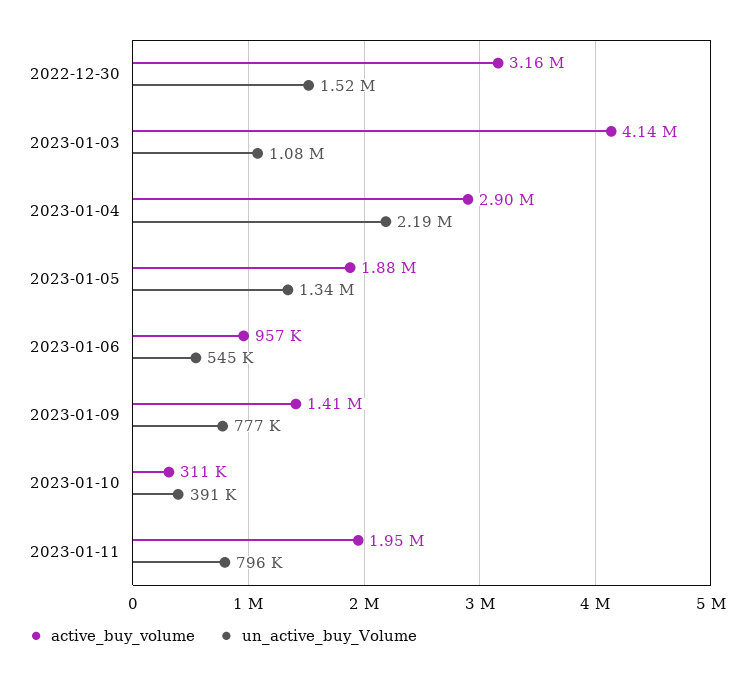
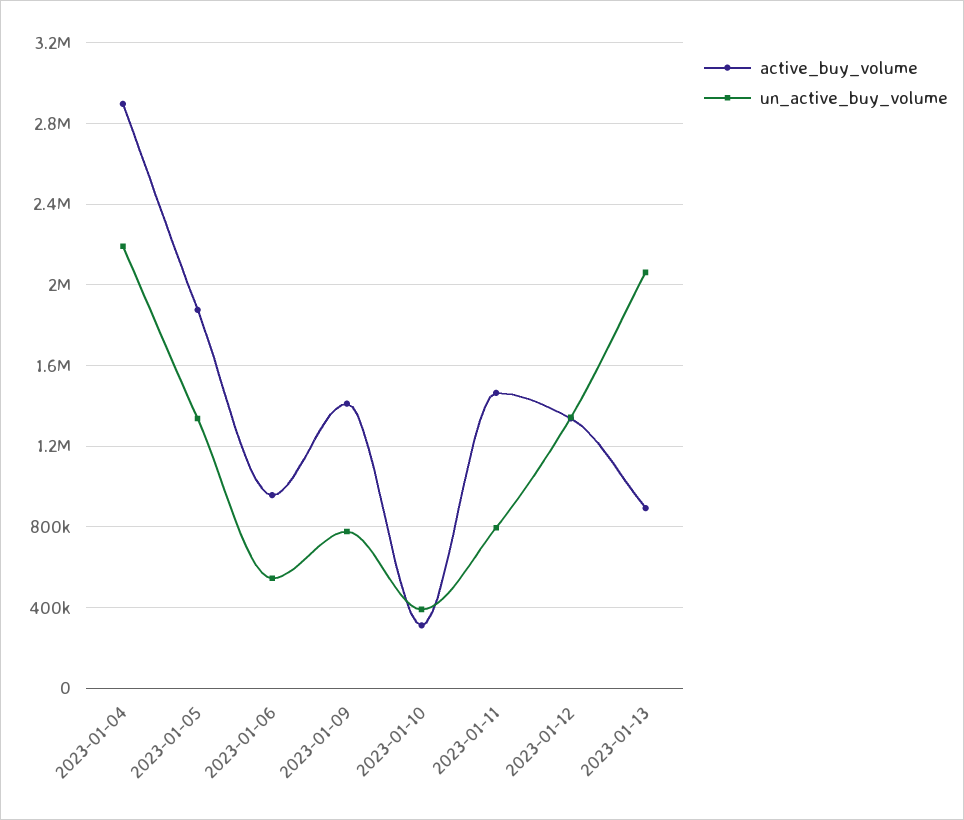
active_buy_volume, 2022-12-30: 3160000 -> none
un_active_buy_Volume, 2022-12-30: 1520000 -> none
active_buy_volume, 2023-01-03: 4140000 -> none
un_active_buy_Volume, 2023-01-03: 1080000 -> none
active_buy_volume, 2023-01-11: 1950000 -> 1450000
active_buy_volume, 2023-01-12: none -> 1350000
un_active_buy_Volume, 2023-01-12: none -> 1350000
active_buy_volume, 2023-01-13: none -> 900000
un_active_buy_Volume, 2023-01-13: none -> 2050000

